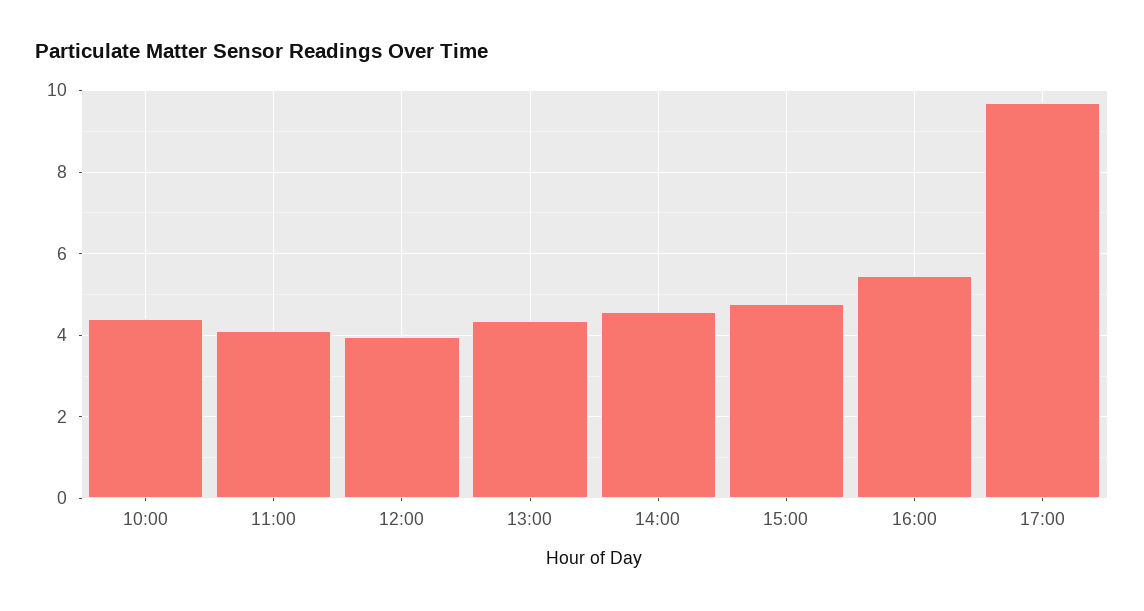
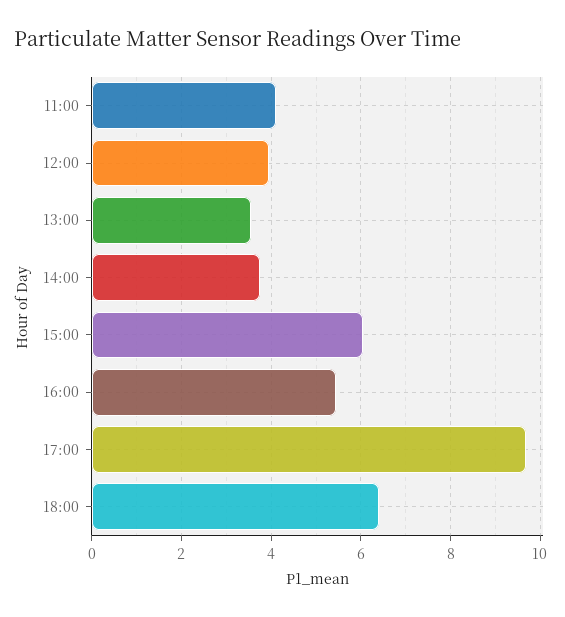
10:00: 4.4 -> none
13:00: 4.4 -> 3.6
14:00: 4.6 -> 3.8
15:00: 4.8 -> 6
18:00: none -> 6.4

